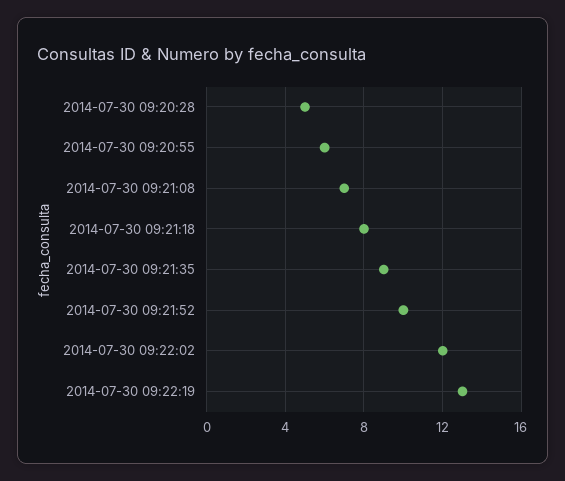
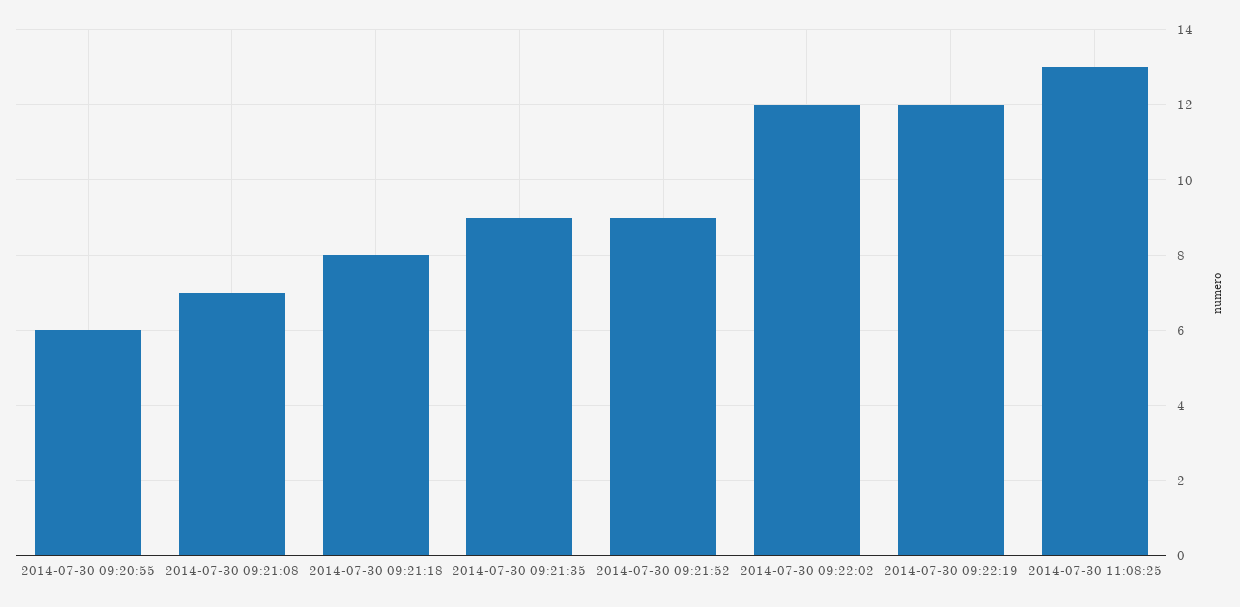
2014-07-30 09:20:28: 5 -> none
2014-07-30 09:21:52: 10 -> 9
2014-07-30 09:22:19: 13 -> 12
2014-07-30 11:08:25: none -> 13

